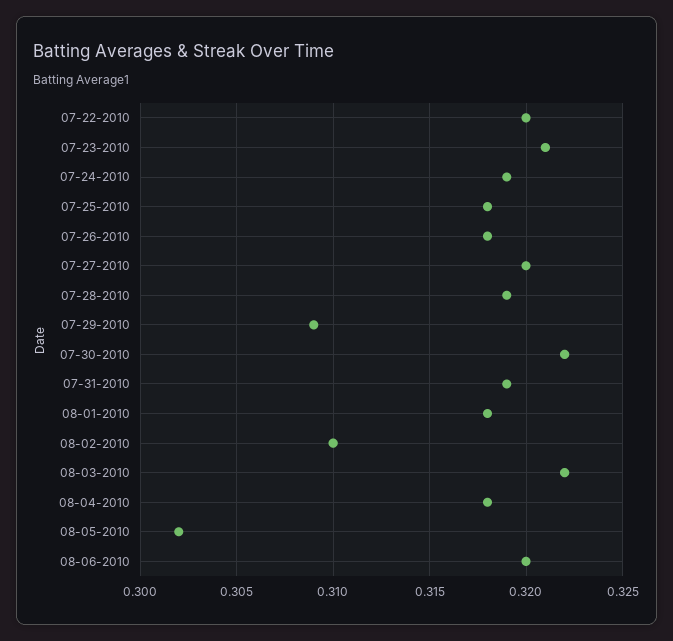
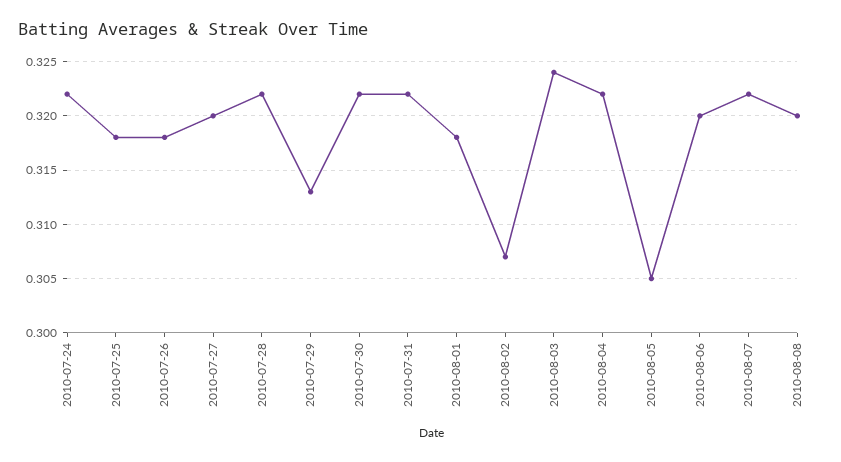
07-22-2010: 0.32 -> none
07-23-2010: 0.321 -> none
07-24-2010: 0.319 -> 0.322
07-28-2010: 0.319 -> 0.322
07-29-2010: 0.309 -> 0.313
07-31-2010: 0.319 -> 0.322
08-02-2010: 0.31 -> 0.307
08-03-2010: 0.322 -> 0.324
08-04-2010: 0.318 -> 0.322
08-05-2010: 0.302 -> 0.305
2010-08-07: none -> 0.322
2010-08-08: none -> 0.32

